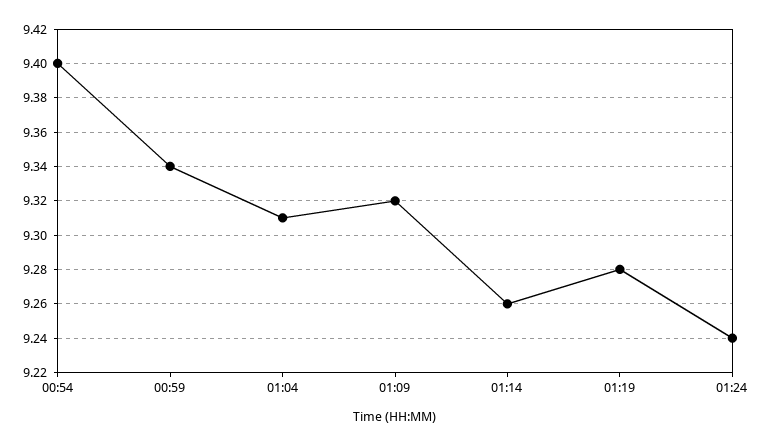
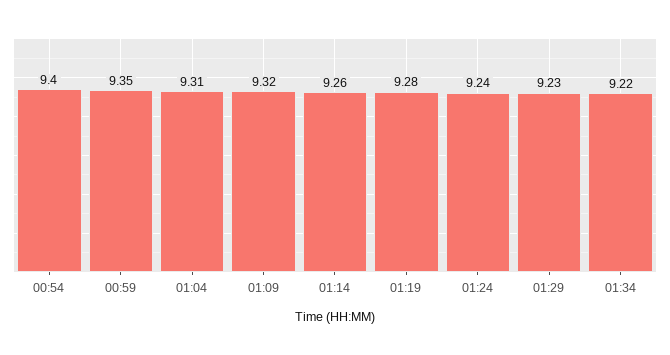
00:59: 9.34 -> 9.35
01:29: none -> 9.23
01:34: none -> 9.22

